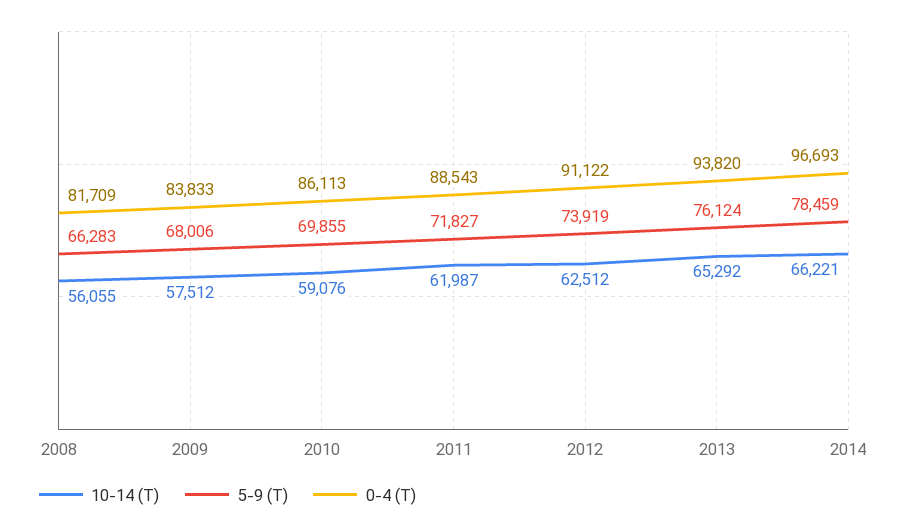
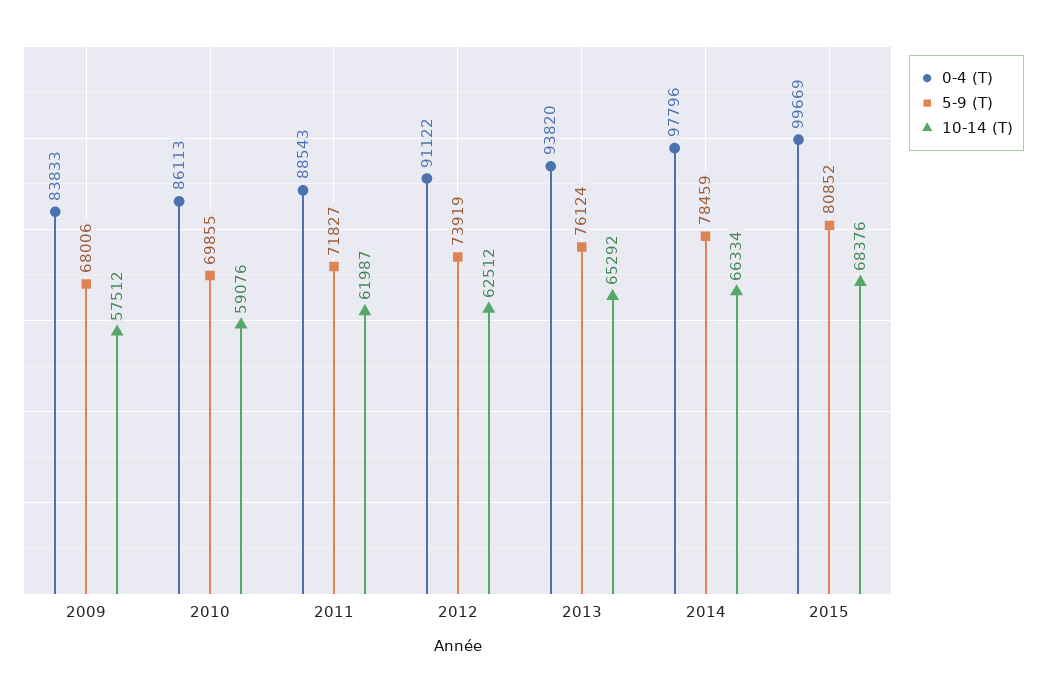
10-14 (T), 2008: 56055 -> none
5-9 (T), 2008: 66283 -> none
0-4 (T), 2008: 81709 -> none
10-14 (T), 2014: 66221 -> 66334
0-4 (T), 2014: 96693 -> 97796
0-4 (T), 2015: none -> 99669
5-9 (T), 2015: none -> 80852
10-14 (T), 2015: none -> 68376

